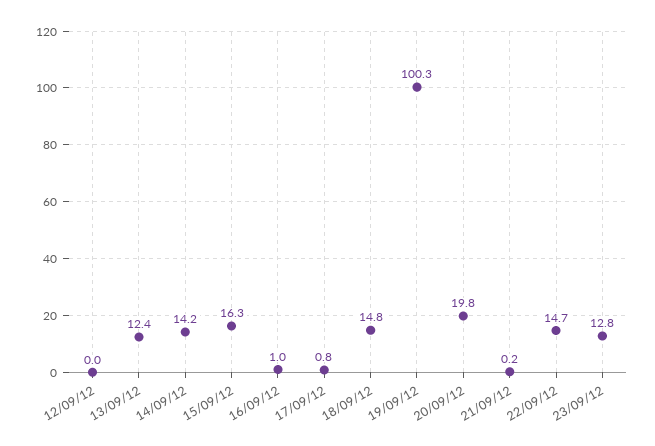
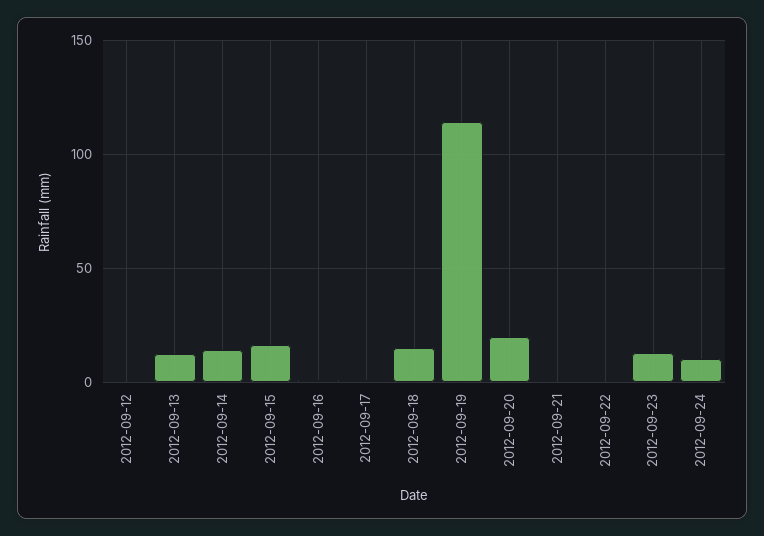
19/09/12: 100.3 -> 115
22/09/12: 14.7 -> 0
2012-09-24: none -> 10

